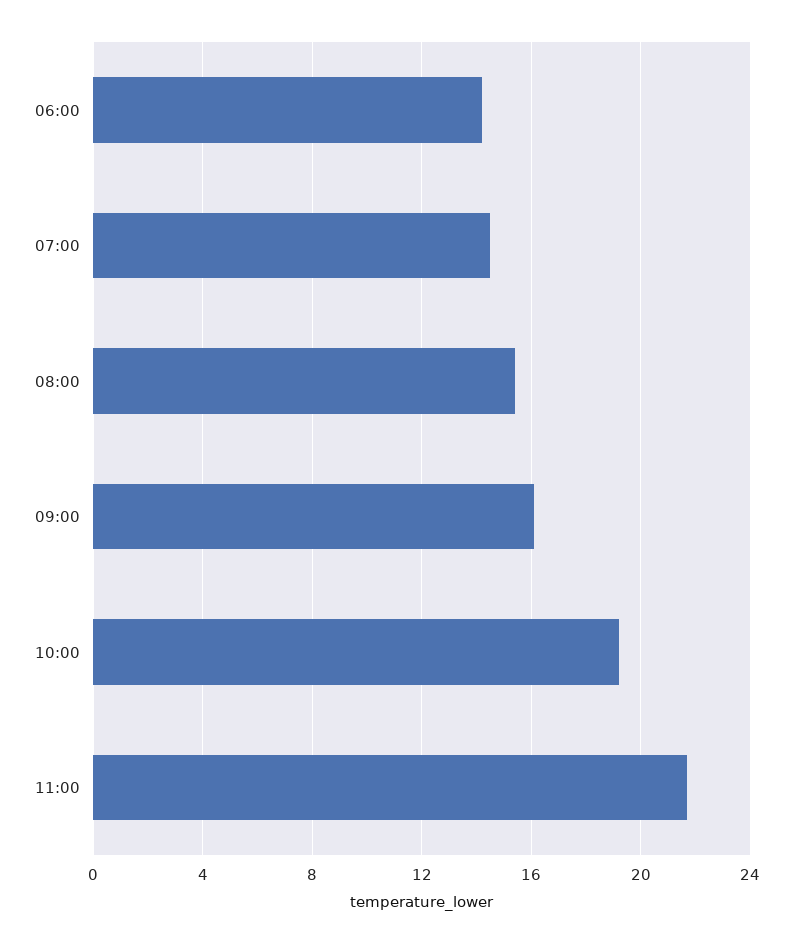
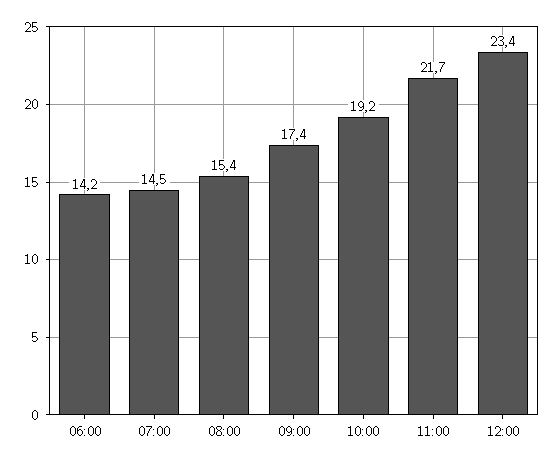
09:00: 16 -> 17.4
12:00: none -> 23.4

